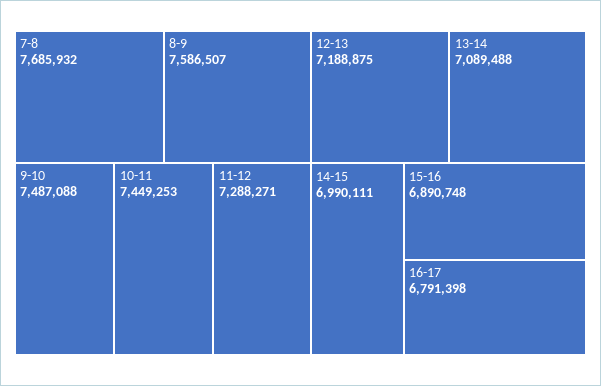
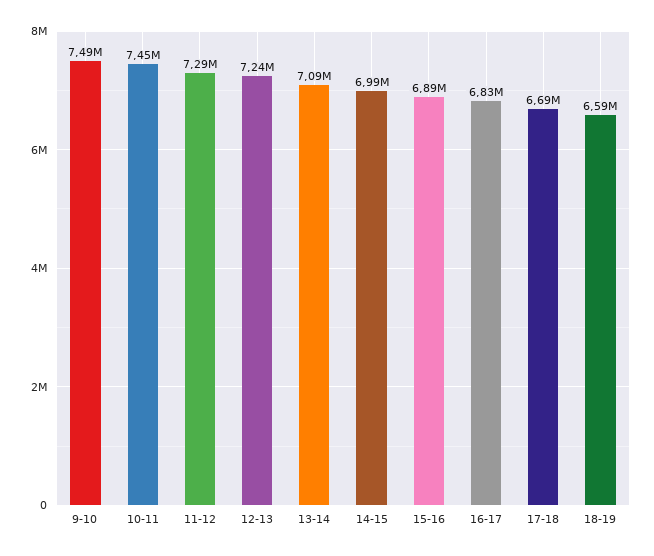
7-8: 7685932 -> none
8-9: 7586507 -> none
12-13: 7188875 -> 7240000
16-17: 6791398 -> 6830000
17-18: none -> 6690000
18-19: none -> 6590000

